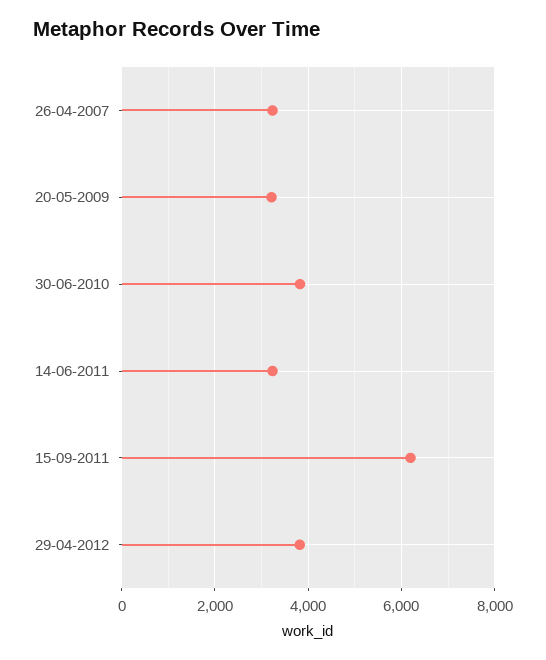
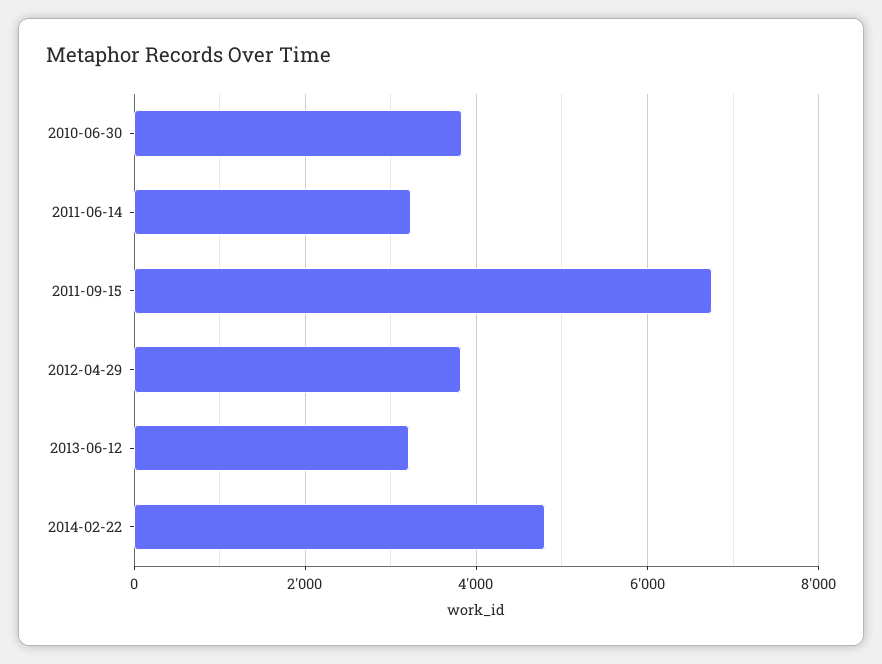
26-04-2007: 3200 -> none
20-05-2009: 3200 -> none
15-09-2011: 6200 -> 6800
2013-06-12: none -> 3200
2014-02-22: none -> 4800

